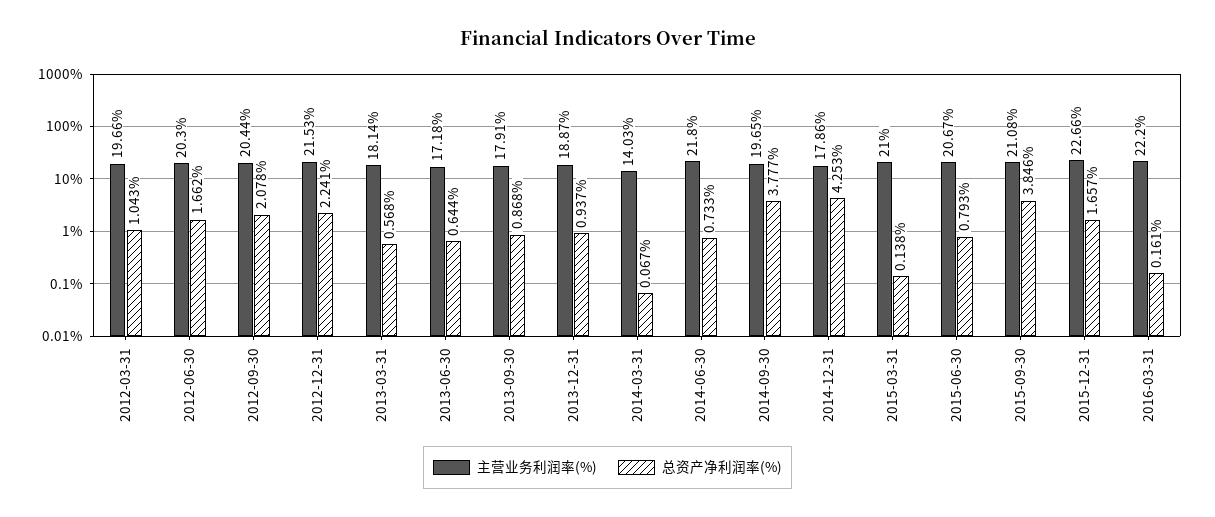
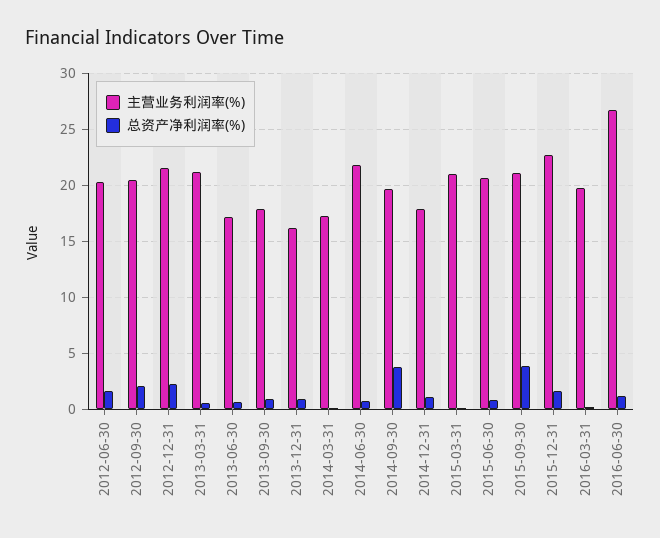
主营业务利润率(%), 2012-03-31: 19.66 -> none
总资产净利润率(%), 2012-03-31: 1.043 -> none
主营业务利润率(%), 2013-03-31: 18.14 -> 21
主营业务利润率(%), 2013-12-31: 18.87 -> 16
主营业务利润率(%), 2014-03-31: 14.03 -> 17
总资产净利润率(%), 2014-12-31: 4.253 -> 1
主营业务利润率(%), 2016-03-31: 22.2 -> 20
主营业务利润率(%), 2016-06-30: none -> 27
总资产净利润率(%), 2016-06-30: none -> 1

